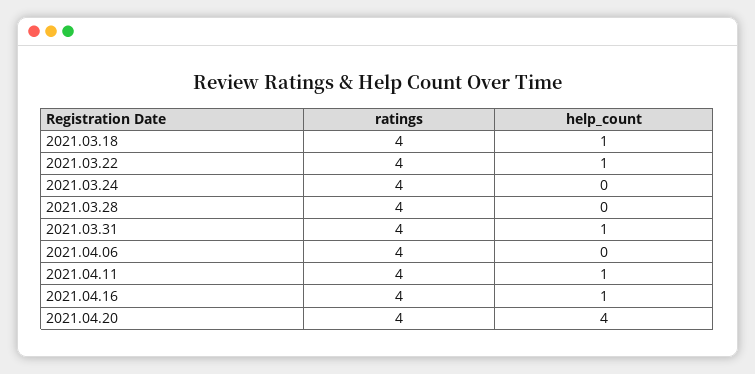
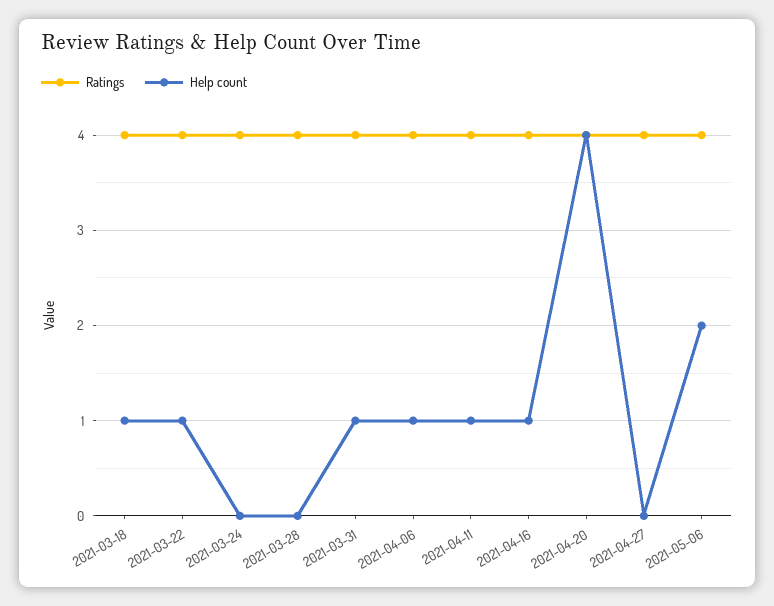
help_count, 2021.04.06: 0 -> 1
ratings, 2021-04-27: none -> 4
help_count, 2021-04-27: none -> 0
ratings, 2021-05-06: none -> 4
help_count, 2021-05-06: none -> 2

